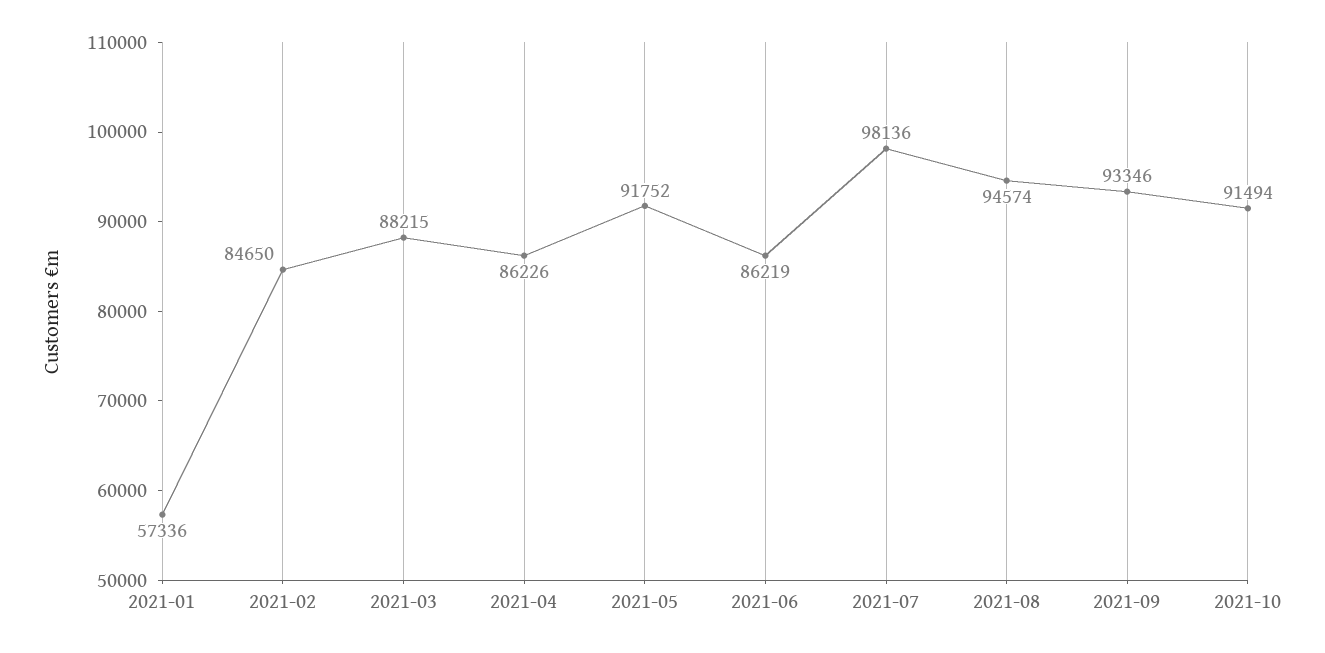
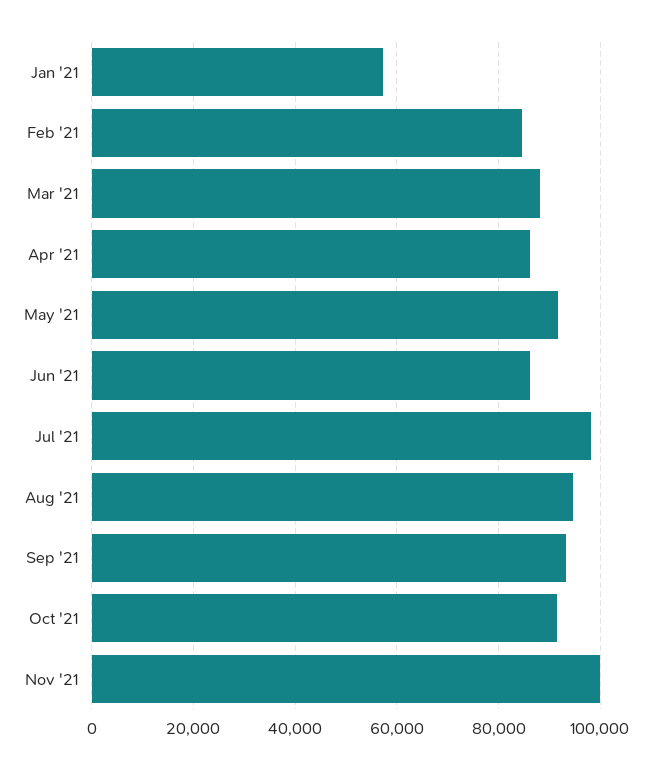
Nov '21: none -> 100000

